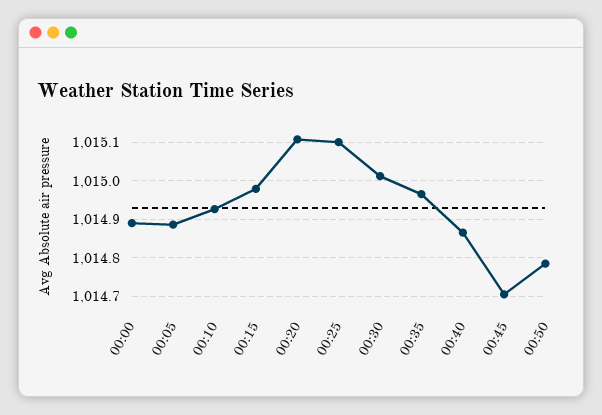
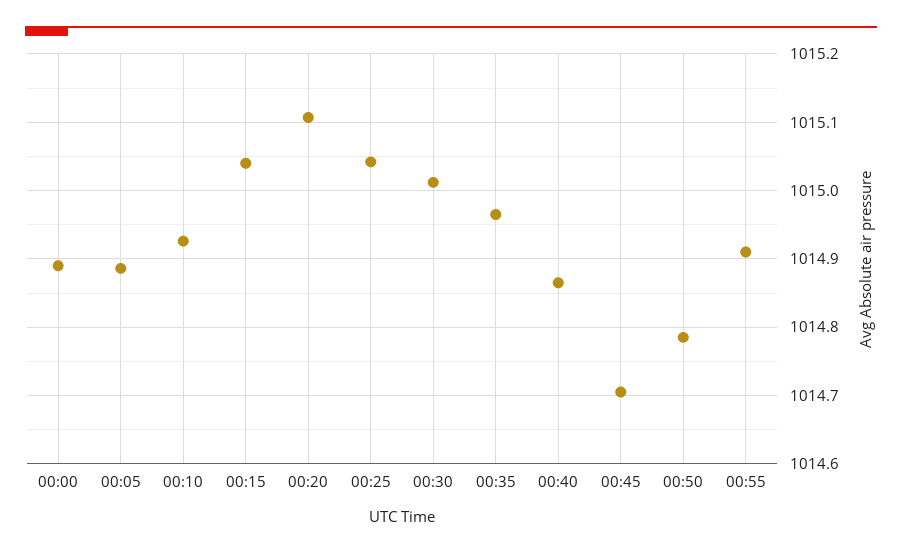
00:15: 1014.98 -> 1015.04
00:25: 1015.1 -> 1015.04
00:55: none -> 1014.91

